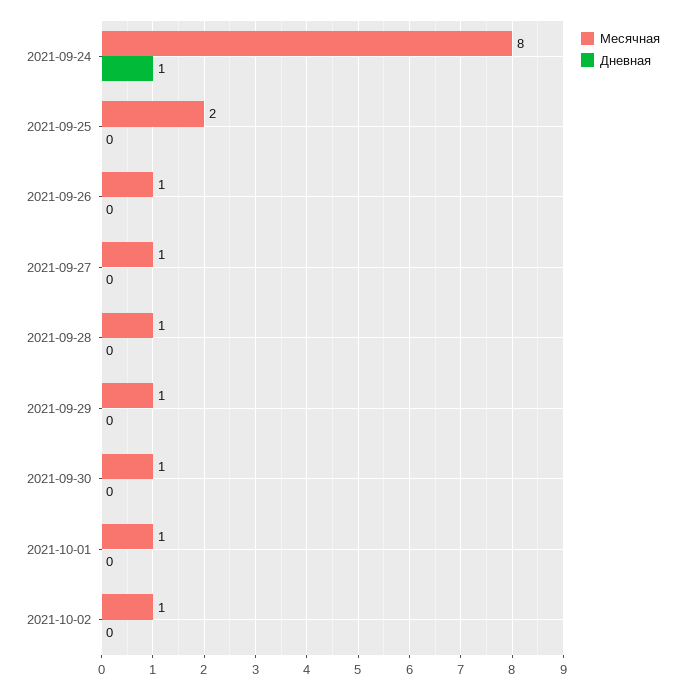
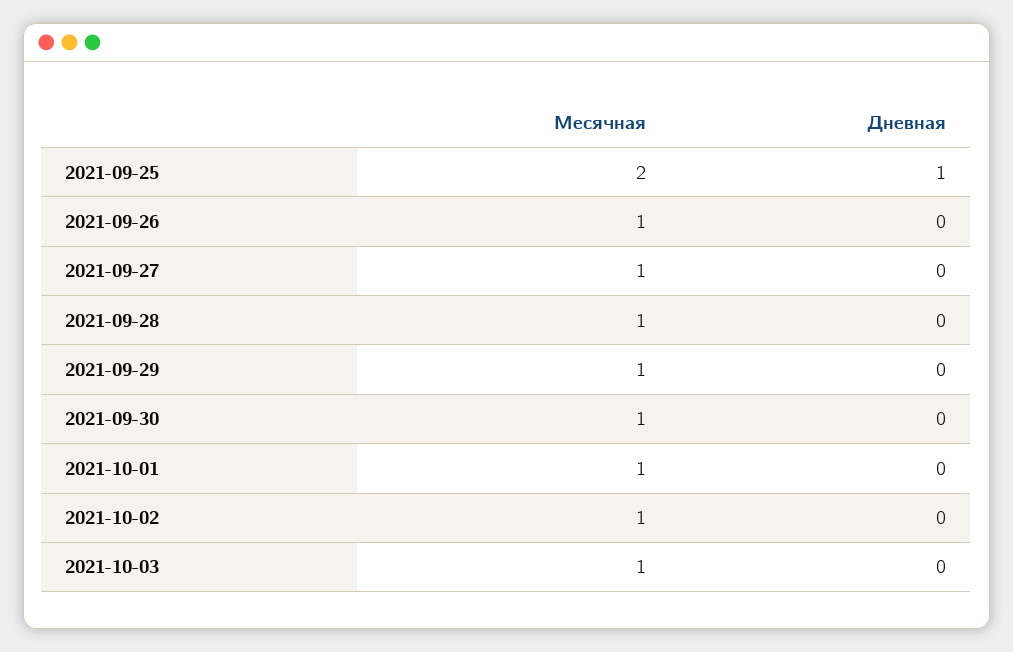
Месячная, 2021-09-24: 8 -> none
Дневная, 2021-09-24: 1 -> none
Дневная, 2021-09-25: 0 -> 1
Месячная, 2021-10-03: none -> 1
Дневная, 2021-10-03: none -> 0

